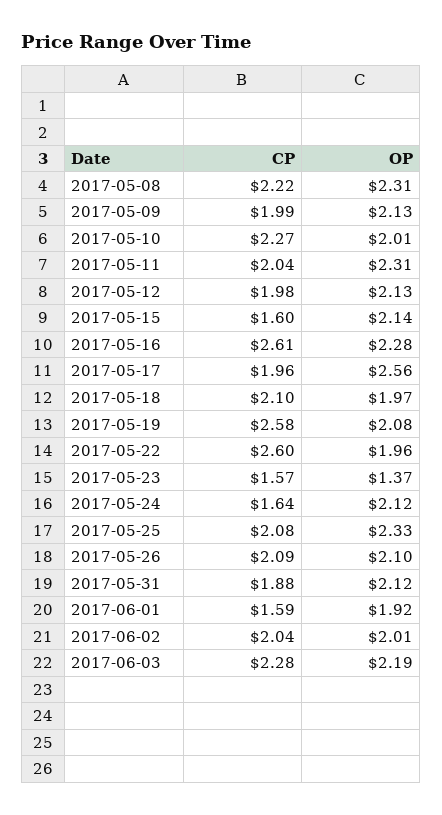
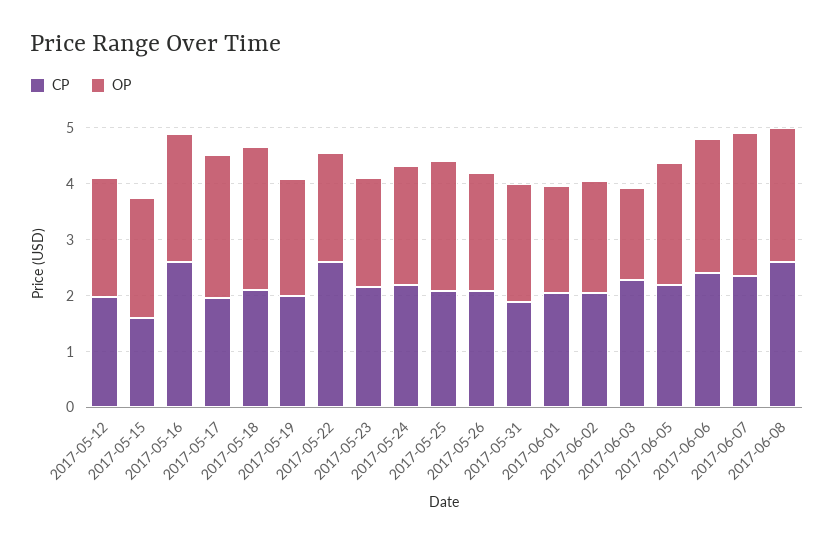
CP, 2017-05-08: 2.22 -> none
OP, 2017-05-08: 2.31 -> none
CP, 2017-05-09: 1.99 -> none
OP, 2017-05-09: 2.13 -> none
CP, 2017-05-10: 2.27 -> none
OP, 2017-05-10: 2.01 -> none
CP, 2017-05-11: 2.04 -> none
OP, 2017-05-11: 2.31 -> none
OP, 2017-05-18: 1.97 -> 2.6
CP, 2017-05-19: 2.58 -> 2
CP, 2017-05-23: 1.57 -> 2.2
OP, 2017-05-23: 1.37 -> 2
CP, 2017-05-24: 1.64 -> 2.2
CP, 2017-06-01: 1.59 -> 2
OP, 2017-06-03: 2.19 -> 1.6
CP, 2017-06-05: none -> 2.2
OP, 2017-06-05: none -> 2.2
CP, 2017-06-06: none -> 2.4
OP, 2017-06-06: none -> 2.4
CP, 2017-06-07: none -> 2.4
OP, 2017-06-07: none -> 2.6
CP, 2017-06-08: none -> 2.6
OP, 2017-06-08: none -> 2.4

